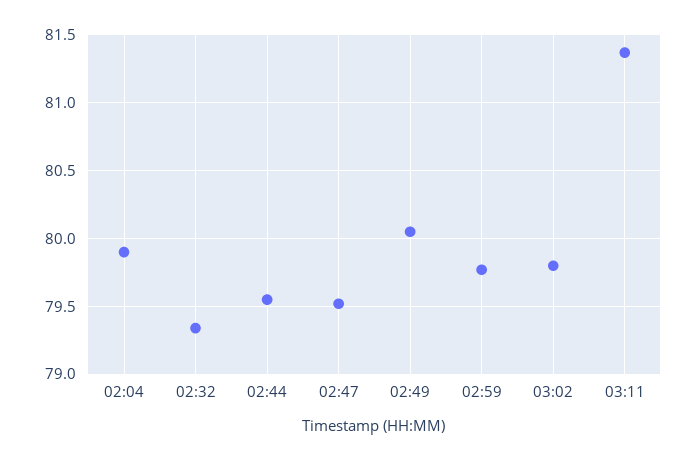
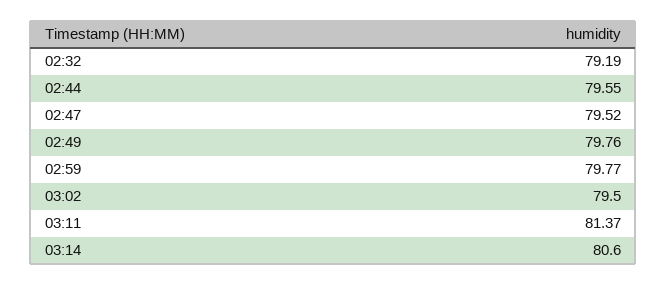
02:04: 79.9 -> none
02:32: 79.35 -> 79.19
02:49: 80.05 -> 79.76
03:02: 79.8 -> 79.5
03:14: none -> 80.6

